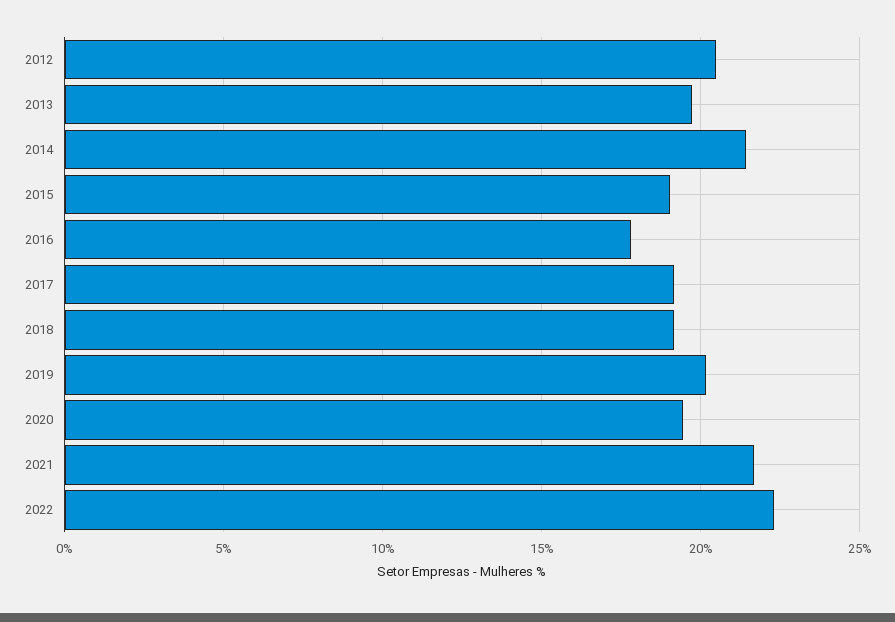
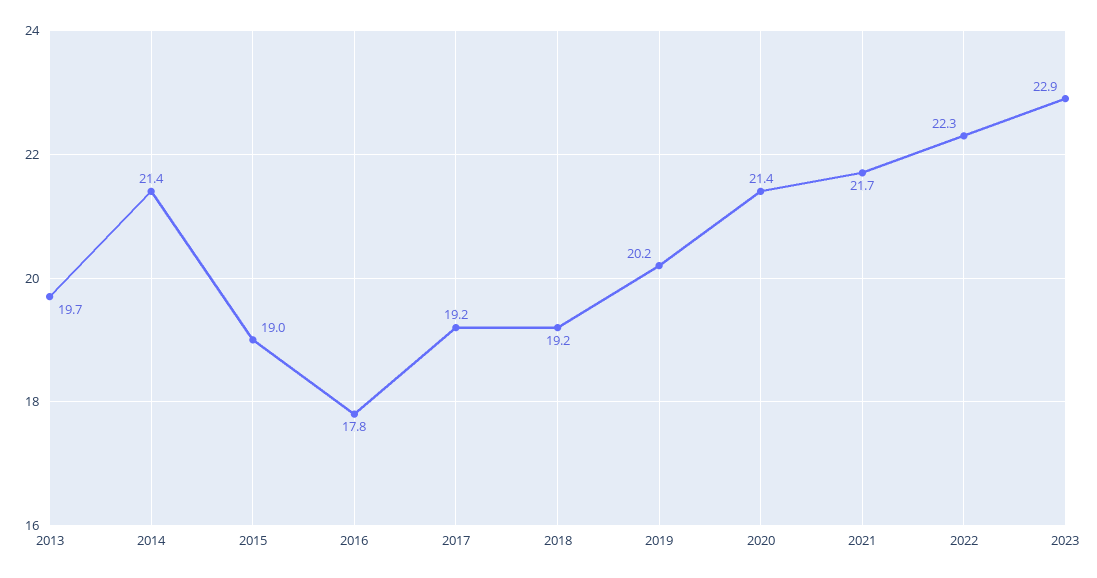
2012: 20.5 -> none
2020: 19.5 -> 21.4
2023: none -> 22.9

